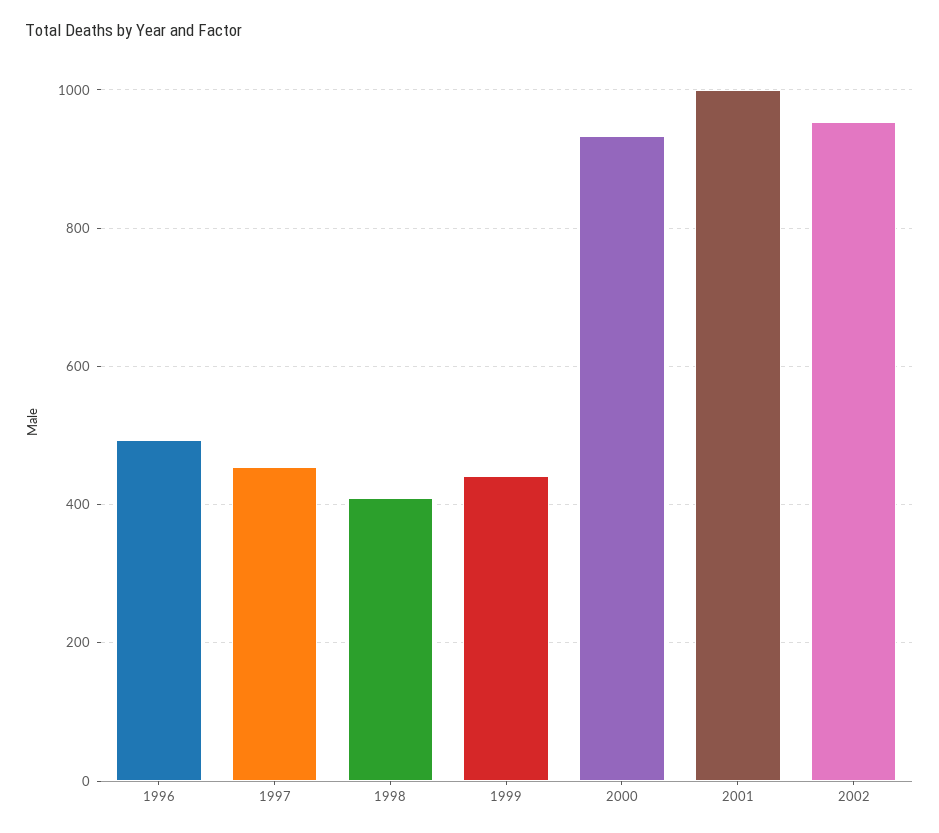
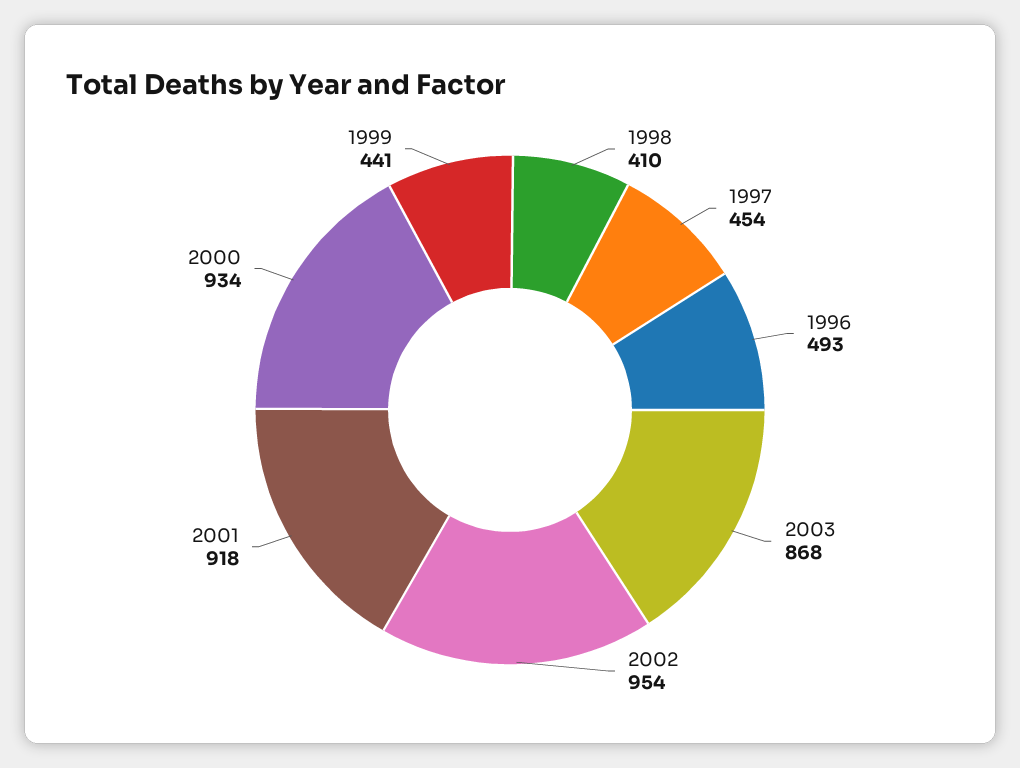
2001: 1000 -> 918
2003: none -> 868

